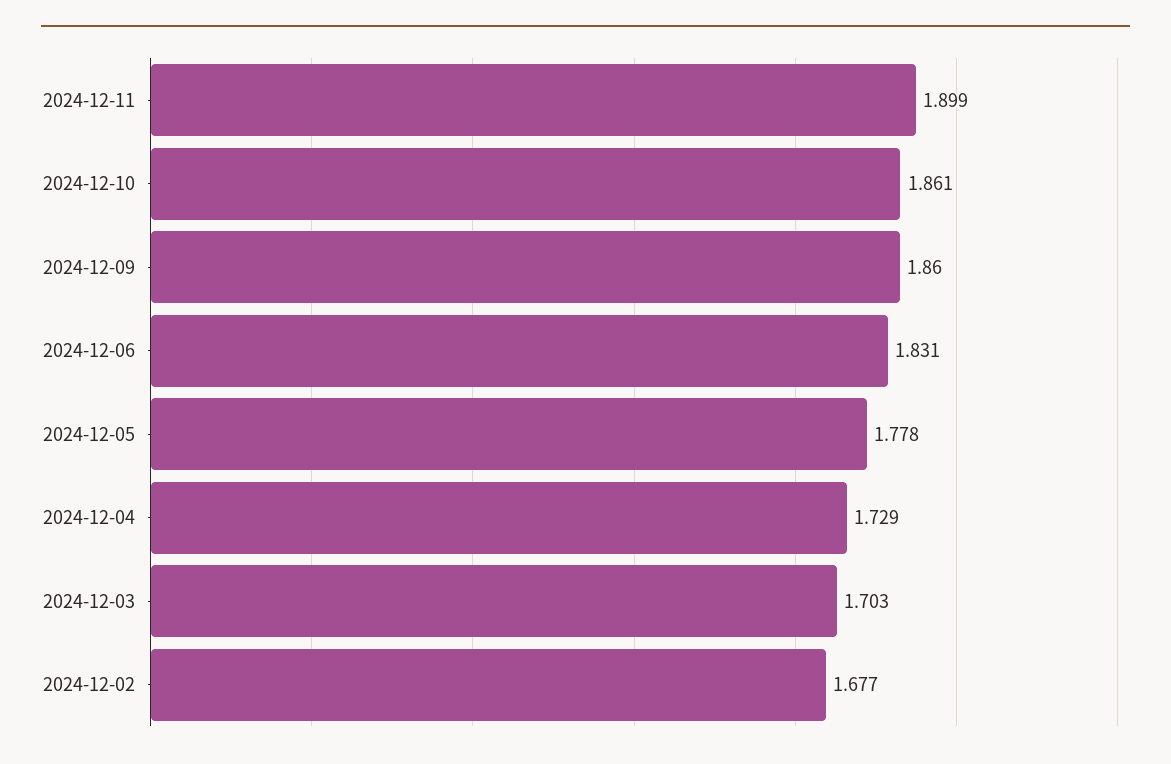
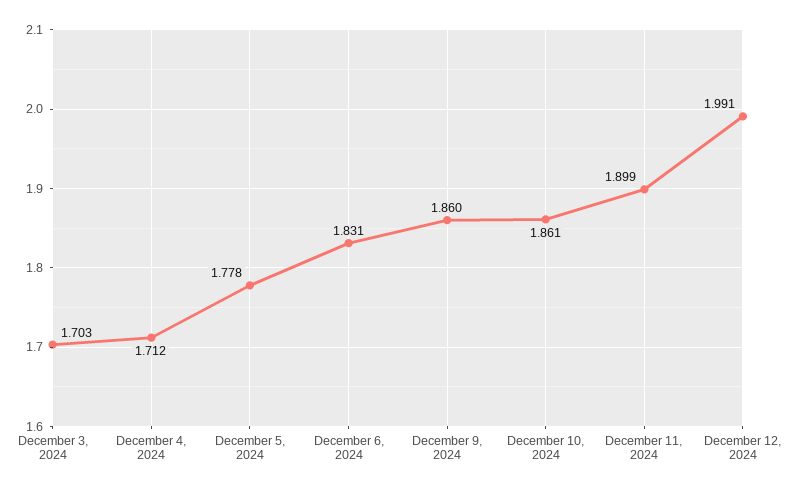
2024-12-04: 1.729 -> 1.712
2024-12-02: 1.677 -> none
December 12, 2024: none -> 1.991

